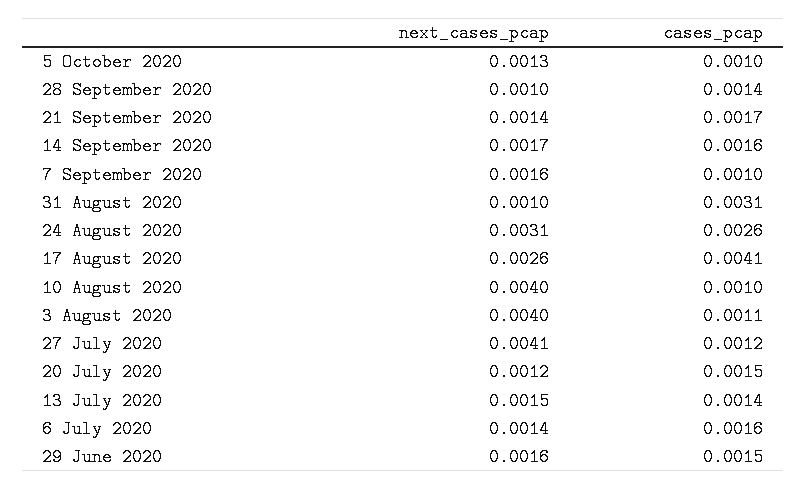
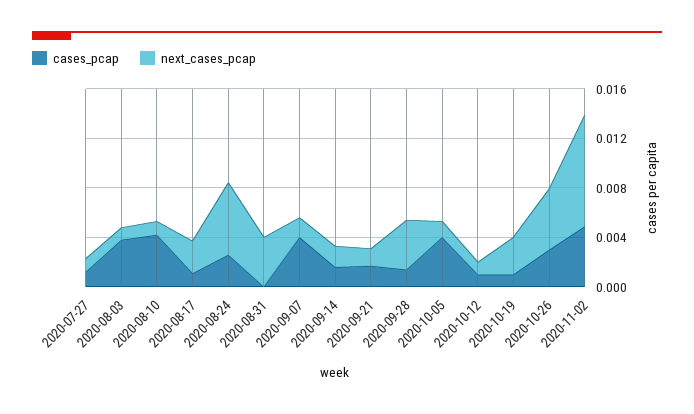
cases_pcap, 5 October 2020: 0.001 -> 0.004
next_cases_pcap, 28 September 2020: 0.001 -> 0.004
cases_pcap, 7 September 2020: 0.001 -> 0.004
next_cases_pcap, 31 August 2020: 0.001 -> 0.004
cases_pcap, 31 August 2020: 0.0031 -> 0
next_cases_pcap, 24 August 2020: 0.0031 -> 0.006
cases_pcap, 17 August 2020: 0.0041 -> 0.001
next_cases_pcap, 10 August 2020: 0.004 -> 0.001
cases_pcap, 10 August 2020: 0.001 -> 0.004
next_cases_pcap, 3 August 2020: 0.004 -> 0.001
cases_pcap, 3 August 2020: 0.0011 -> 0.004
next_cases_pcap, 27 July 2020: 0.0041 -> 0.001
next_cases_pcap, 20 July 2020: 0.0012 -> none
cases_pcap, 20 July 2020: 0.0015 -> none
next_cases_pcap, 13 July 2020: 0.0015 -> none
cases_pcap, 13 July 2020: 0.0014 -> none
next_cases_pcap, 6 July 2020: 0.0014 -> none
cases_pcap, 6 July 2020: 0.0016 -> none
next_cases_pcap, 29 June 2020: 0.0016 -> none
cases_pcap, 29 June 2020: 0.0015 -> none
cases_pcap, 2020-10-12: none -> 0.001
next_cases_pcap, 2020-10-12: none -> 0.001
cases_pcap, 2020-10-19: none -> 0.001
next_cases_pcap, 2020-10-19: none -> 0.003
cases_pcap, 2020-10-26: none -> 0.003
next_cases_pcap, 2020-10-26: none -> 0.005
cases_pcap, 2020-11-02: none -> 0.005
next_cases_pcap, 2020-11-02: none -> 0.009

